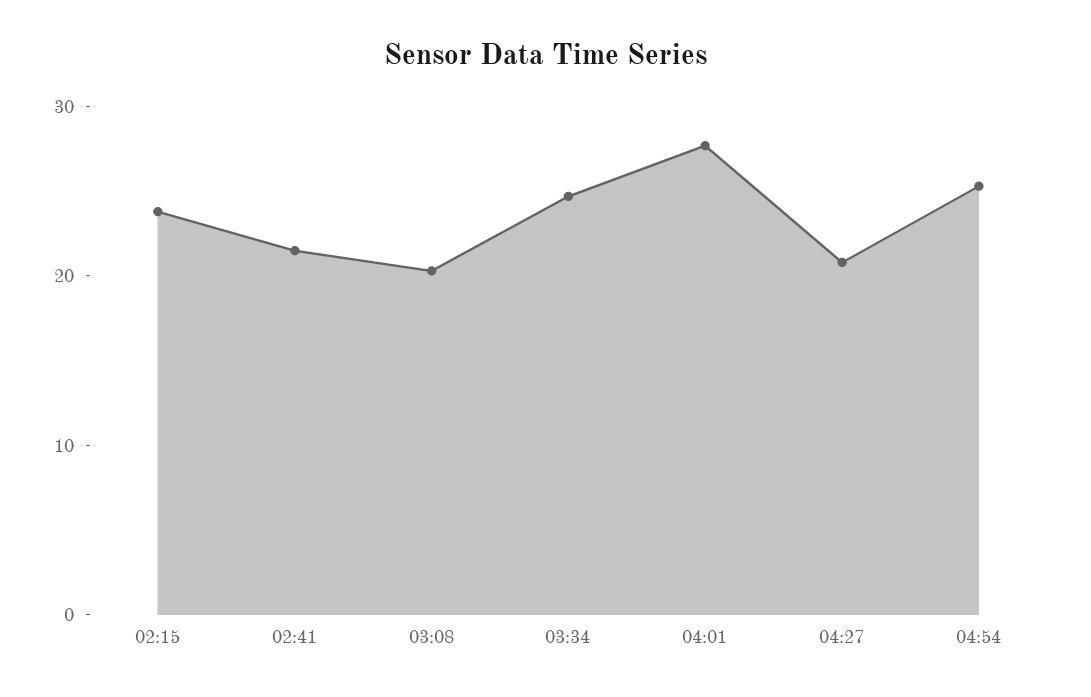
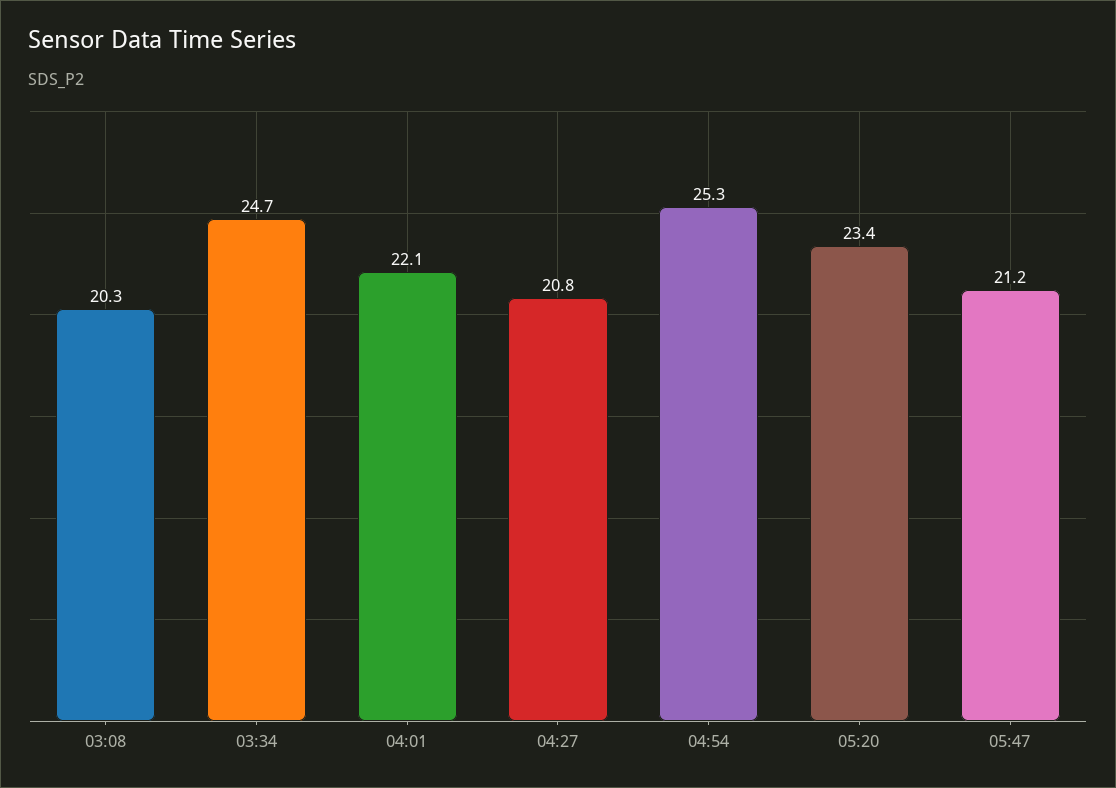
02:15: 24 -> none
02:41: 22 -> none
04:01: 28 -> 22.1
05:20: none -> 23.4
05:47: none -> 21.2

